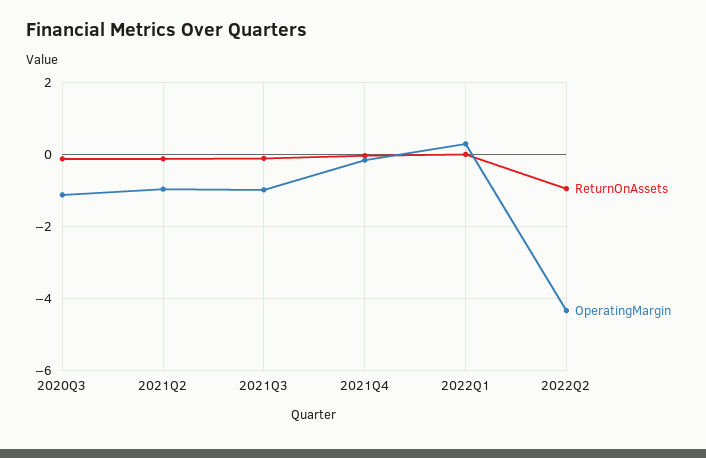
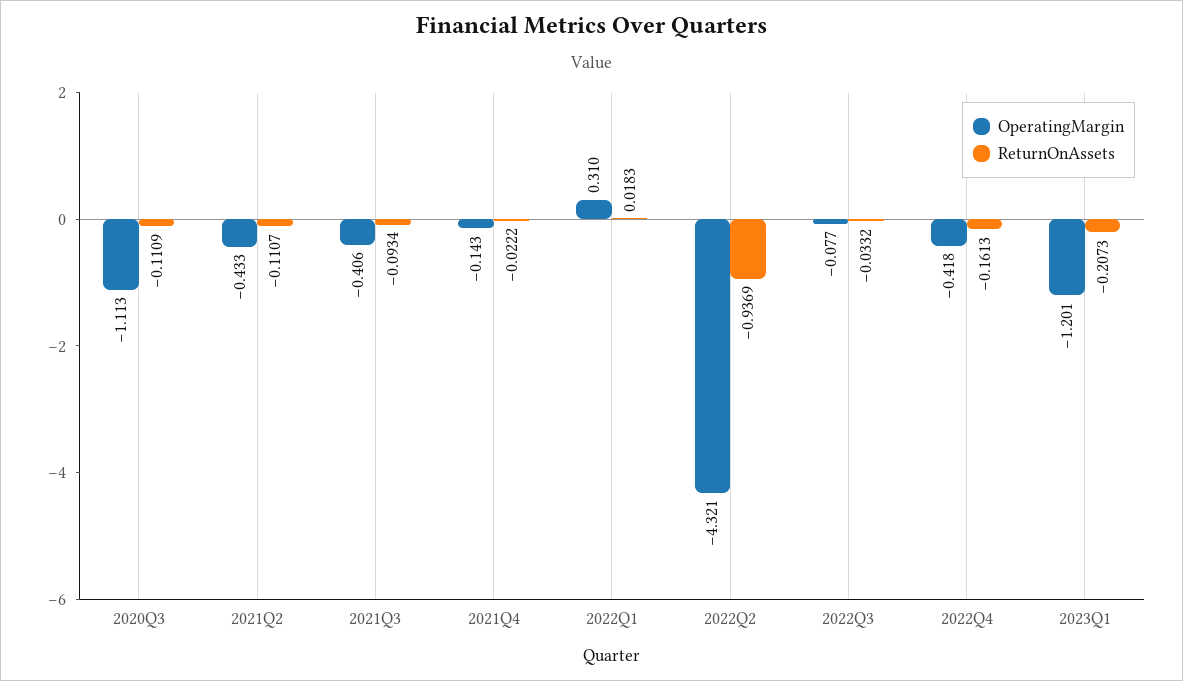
OperatingMargin, 2021Q2: -1 -> -0.433
OperatingMargin, 2021Q3: -1 -> -0.406
OperatingMargin, 2022Q3: none -> -0.077
ReturnOnAssets, 2022Q3: none -> -0.0332
OperatingMargin, 2022Q4: none -> -0.418
ReturnOnAssets, 2022Q4: none -> -0.1613
OperatingMargin, 2023Q1: none -> -1.201
ReturnOnAssets, 2023Q1: none -> -0.2073

